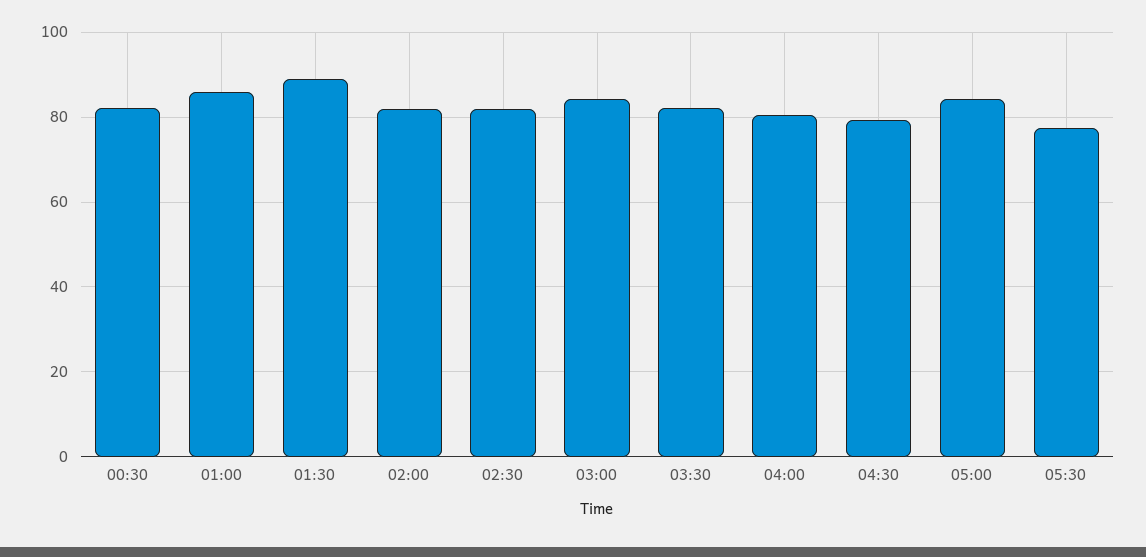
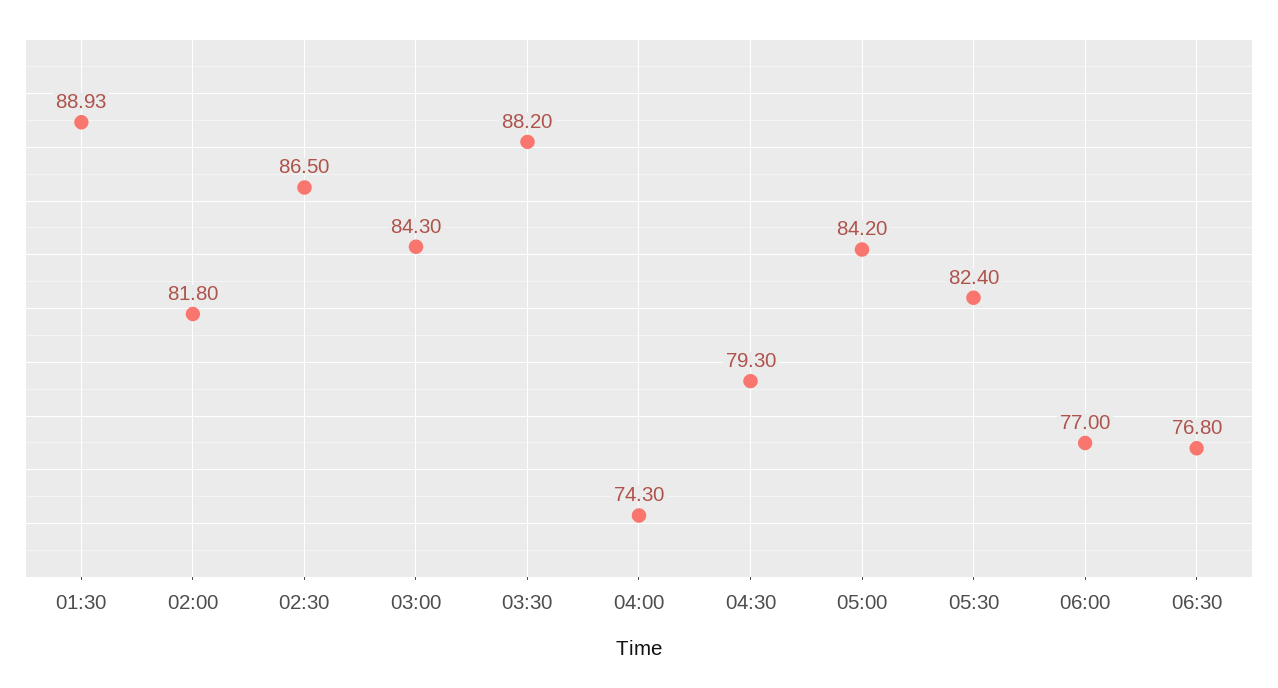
00:30: 82 -> none
01:00: 86 -> none
02:30: 82 -> 86.5
03:30: 82 -> 88.2
04:00: 80 -> 74.3
05:30: 78 -> 82.4
06:00: none -> 77
06:30: none -> 76.8

